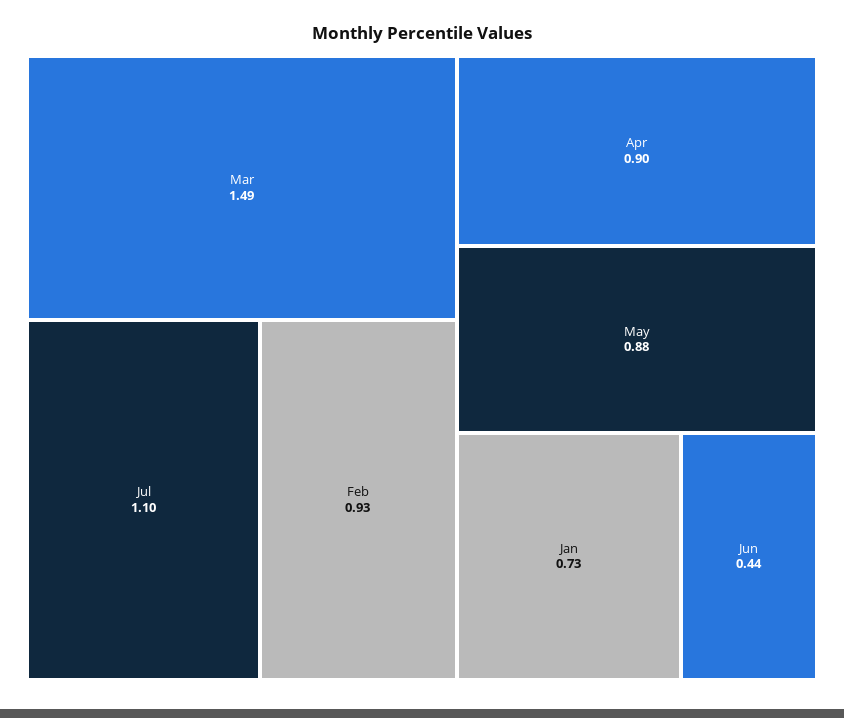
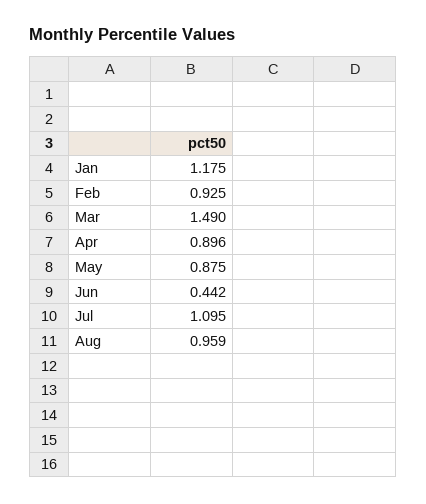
Jan: 0.73 -> 1.175
Aug: none -> 0.959

